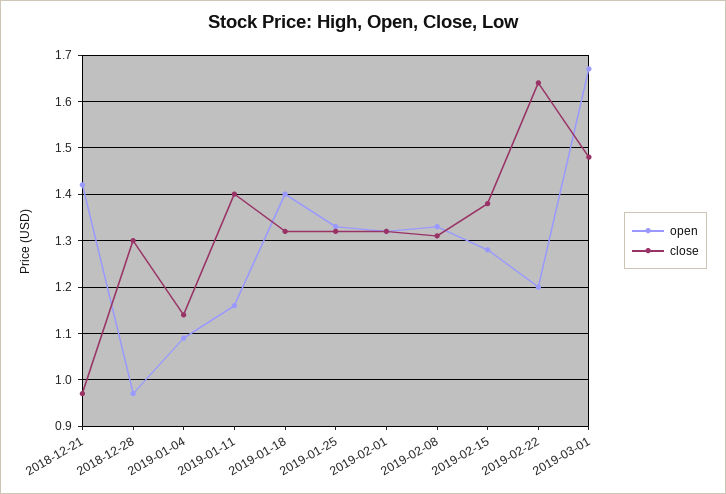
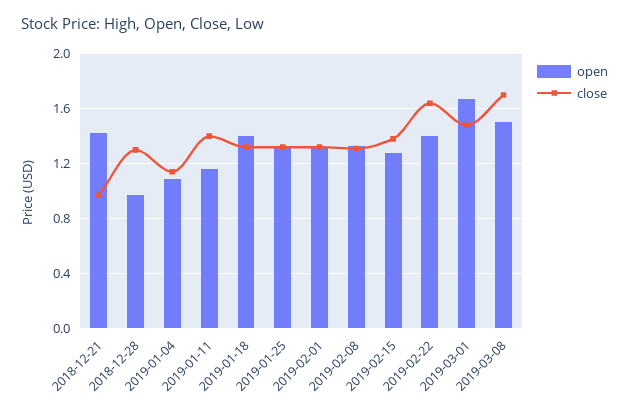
open, 2019-02-22: 1.2 -> 1.4
open, 2019-03-08: none -> 1.5
close, 2019-03-08: none -> 1.7

